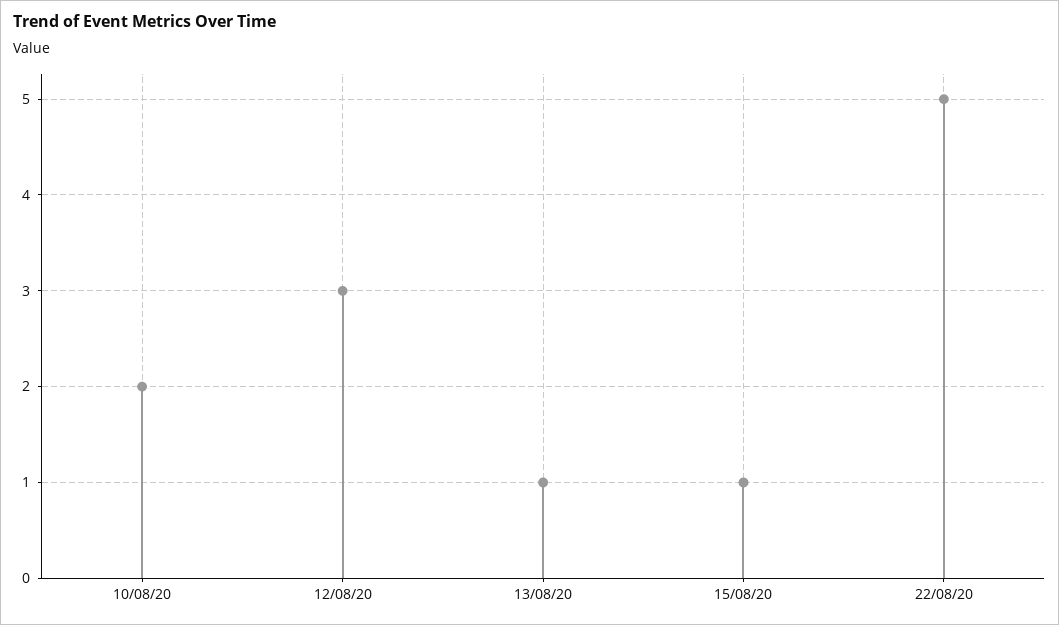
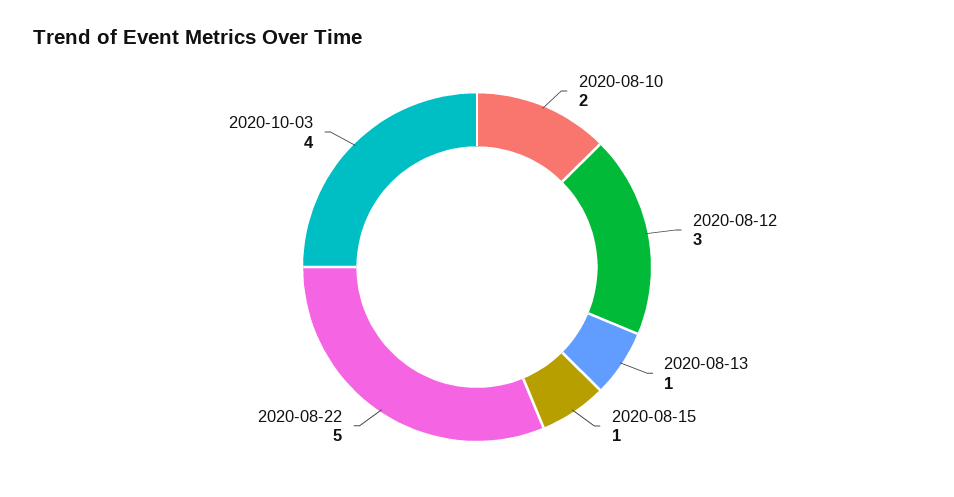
2020-10-03: none -> 4

